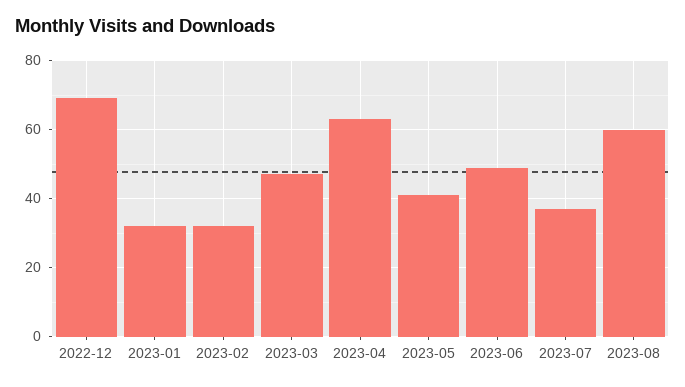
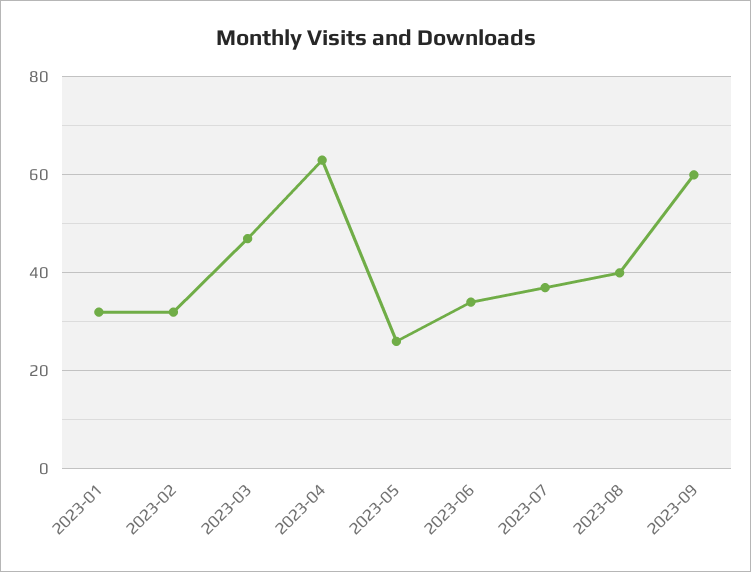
2022-12: 70 -> none
2023-05: 40 -> 25
2023-06: 50 -> 35
2023-08: 60 -> 40
2023-09: none -> 60

